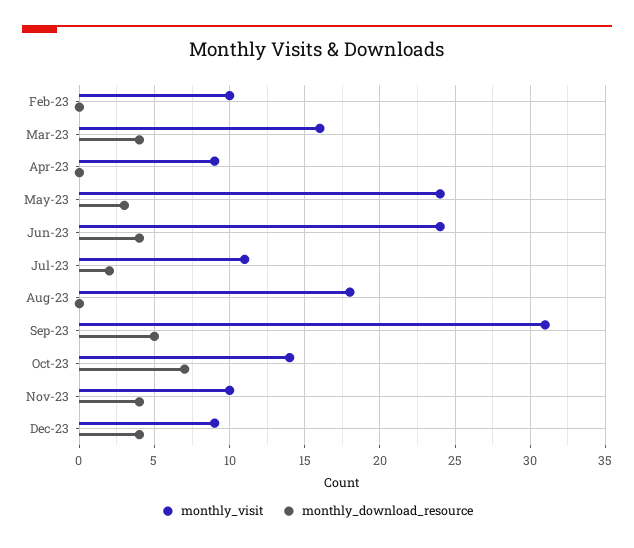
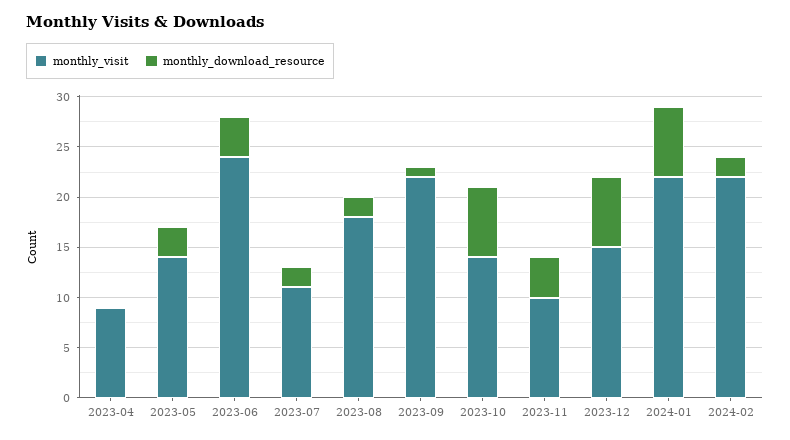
monthly_visit, Feb-23: 10 -> none
monthly_download_resource, Feb-23: 0 -> none
monthly_visit, Mar-23: 16 -> none
monthly_download_resource, Mar-23: 4 -> none
monthly_visit, May-23: 24 -> 14
monthly_download_resource, Aug-23: 0 -> 2
monthly_visit, Sep-23: 31 -> 22
monthly_download_resource, Sep-23: 5 -> 1
monthly_visit, Dec-23: 9 -> 15
monthly_download_resource, Dec-23: 4 -> 7
monthly_visit, 2024-01: none -> 22
monthly_download_resource, 2024-01: none -> 7
monthly_visit, 2024-02: none -> 22
monthly_download_resource, 2024-02: none -> 2

